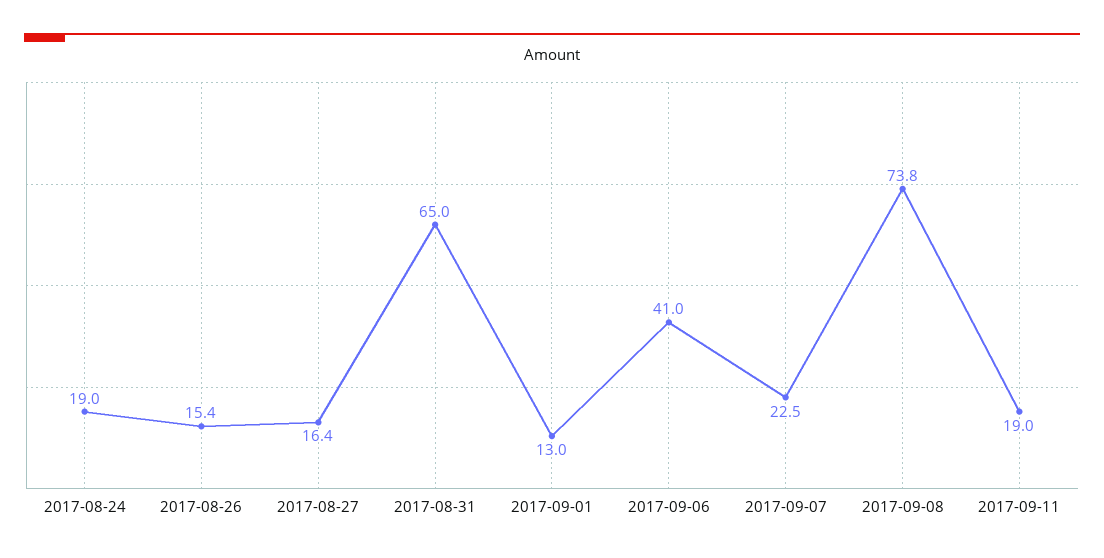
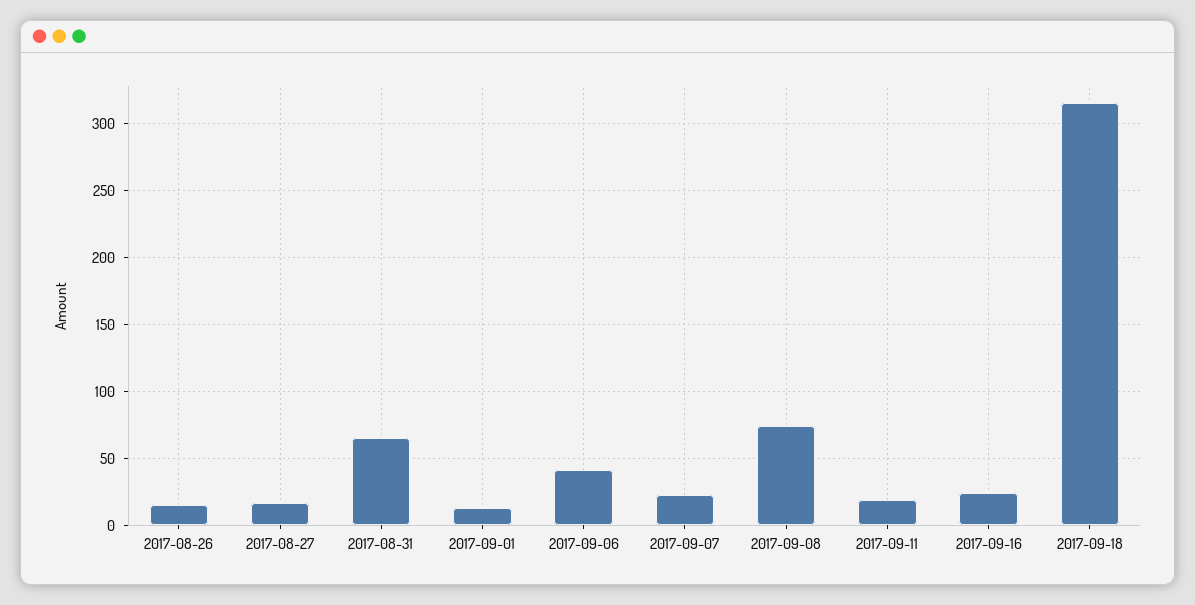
2017-08-24: 19 -> none
2017-09-16: none -> 25
2017-09-18: none -> 315

